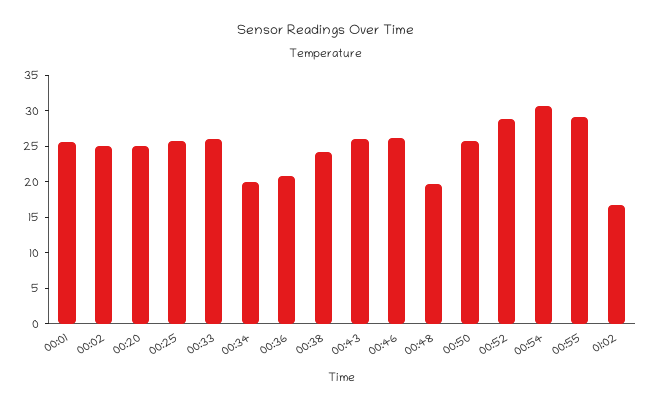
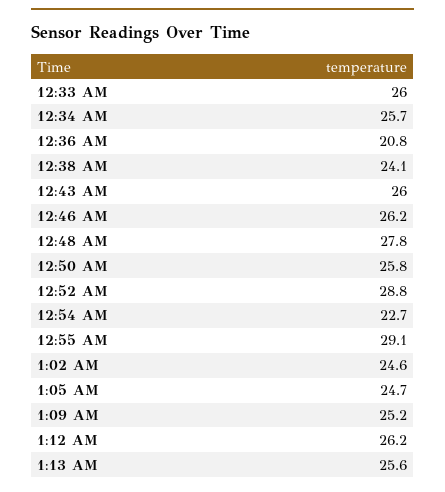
00:01: 25 -> none
00:02: 25 -> none
00:20: 25 -> none
00:25: 25 -> none
00:34: 20 -> 25.7
00:48: 20 -> 27.8
00:54: 30 -> 22.7
01:02: 17.5 -> 24.6
1:05 AM: none -> 24.7
1:09 AM: none -> 25.2
1:12 AM: none -> 26.2
1:13 AM: none -> 25.6

